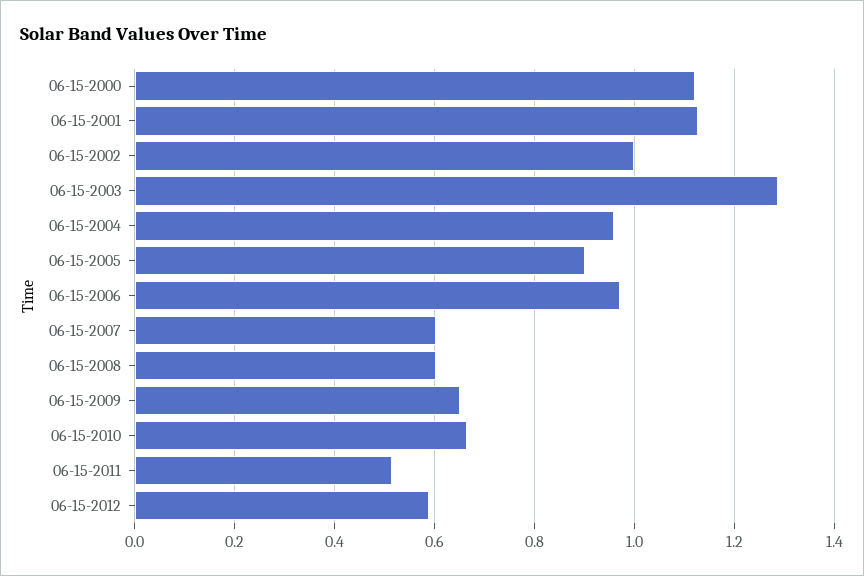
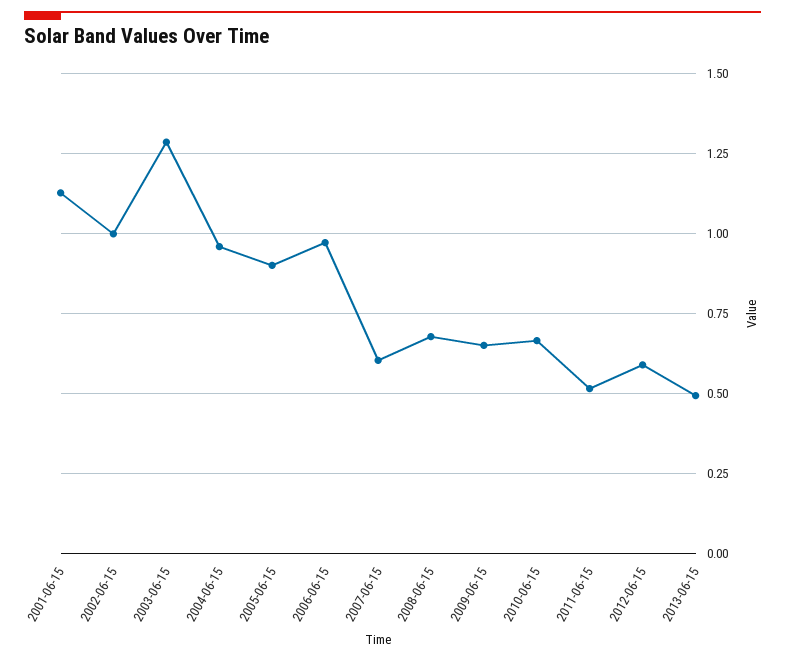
06-15-2000: 1.12 -> none
06-15-2008: 0.6 -> 0.675
2013-06-15: none -> 0.5

